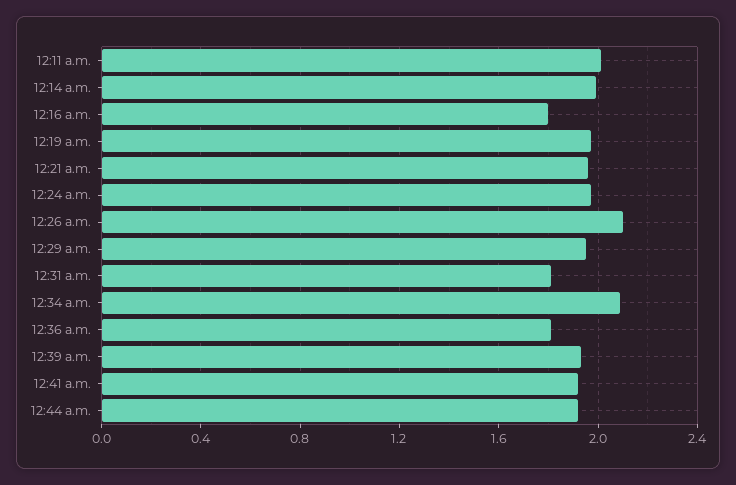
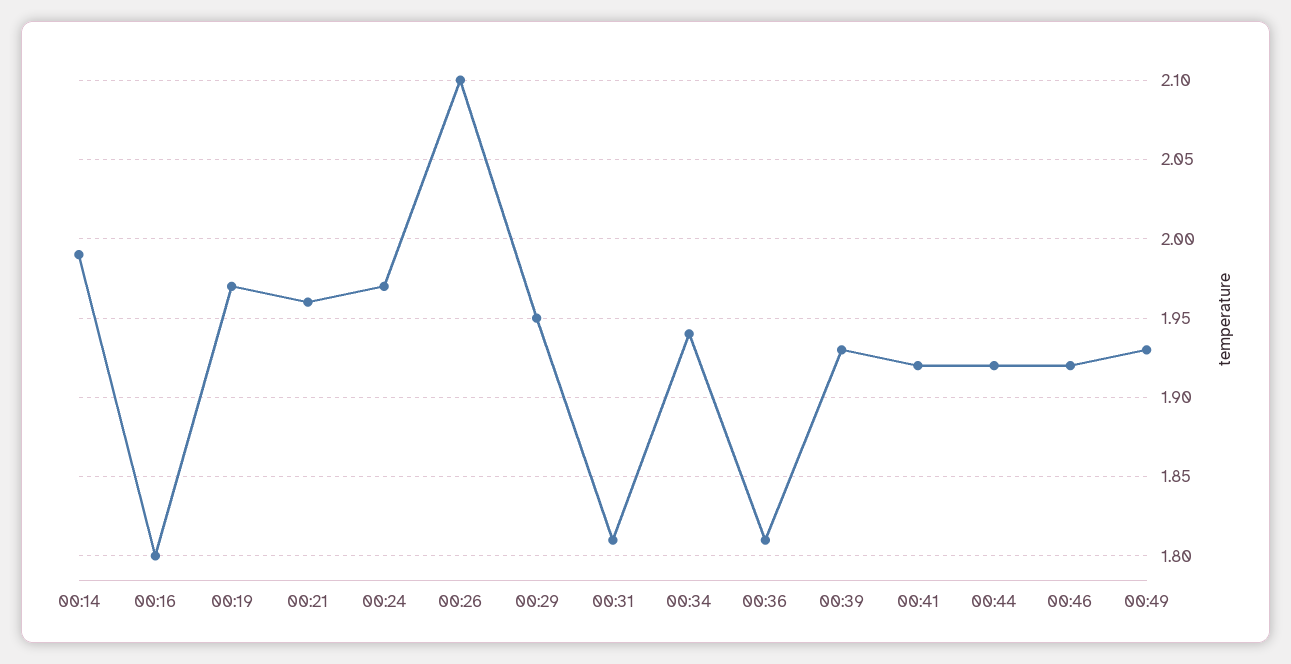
12:11 a.m.: 2 -> none
12:34 a.m.: 2.1 -> 1.94
00:46: none -> 1.92
00:49: none -> 1.93

